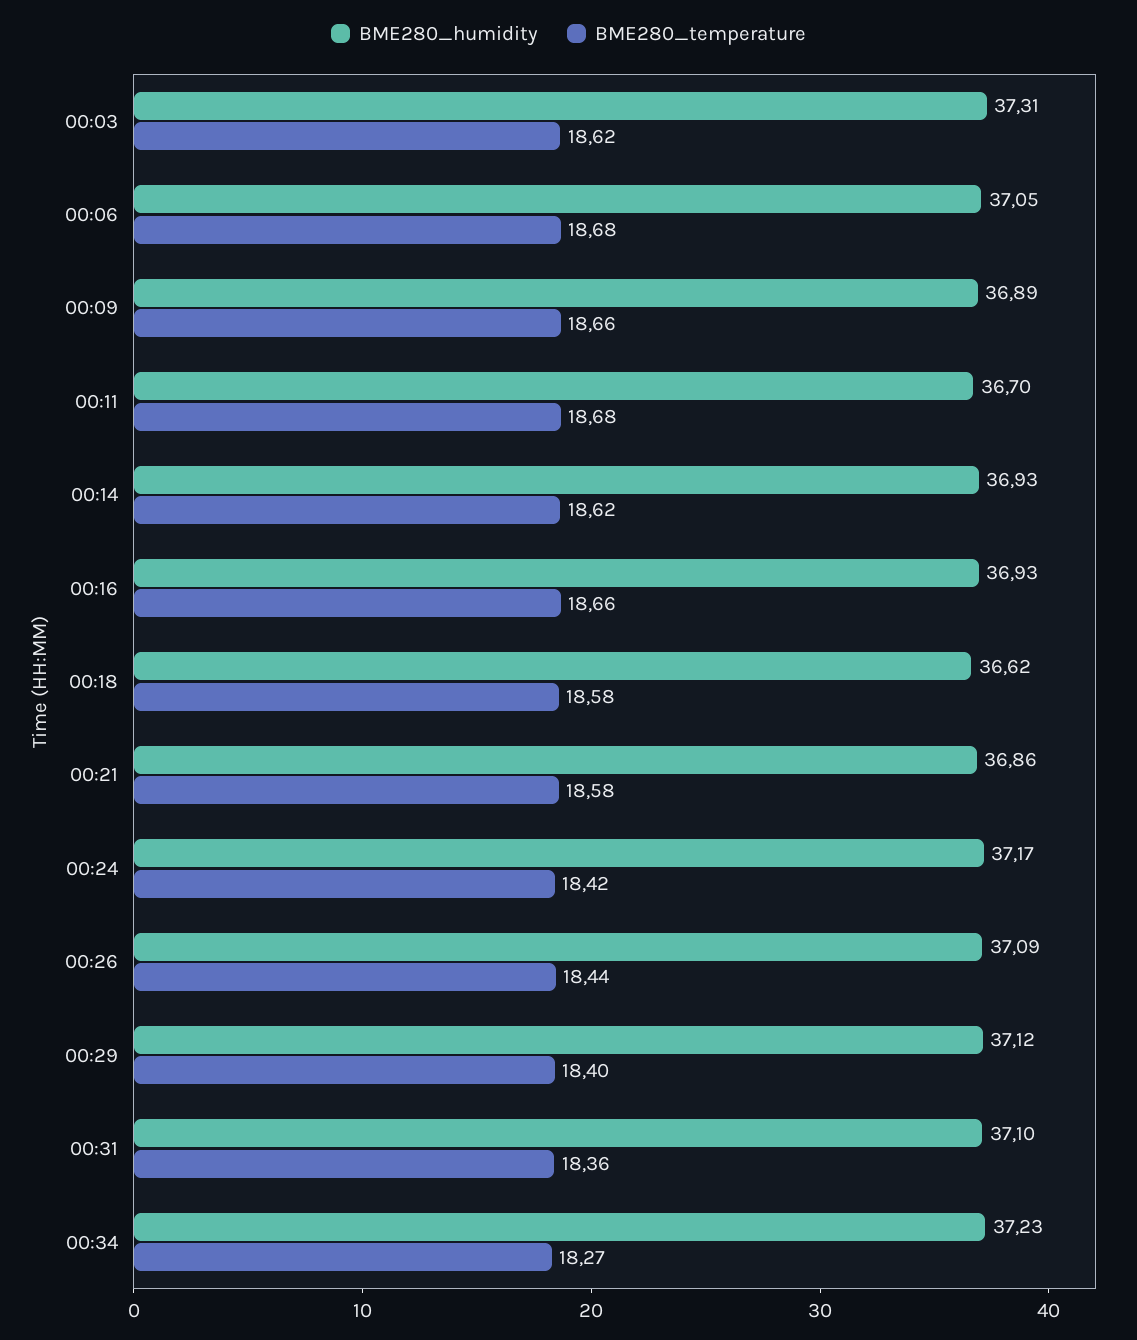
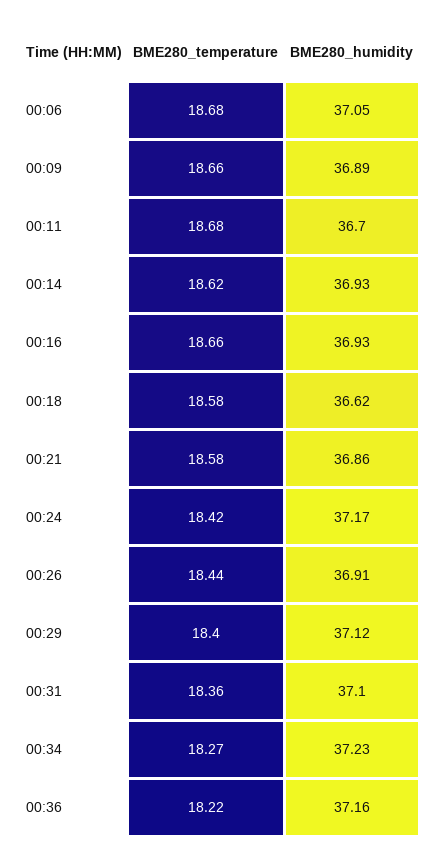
BME280_humidity, 00:03: 37.31 -> none
BME280_temperature, 00:03: 18.62 -> none
BME280_humidity, 00:26: 37.09 -> 36.91
BME280_temperature, 00:36: none -> 18.22
BME280_humidity, 00:36: none -> 37.16

